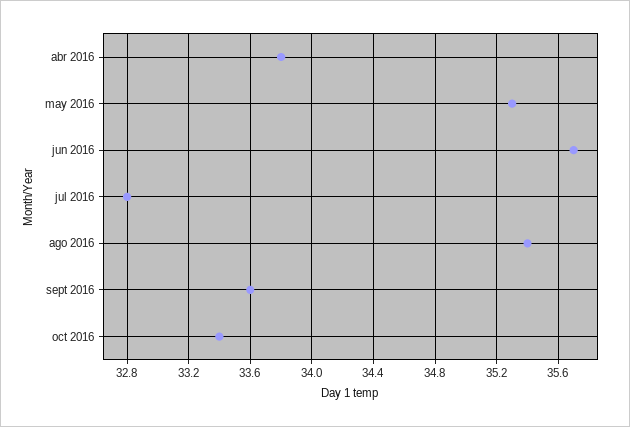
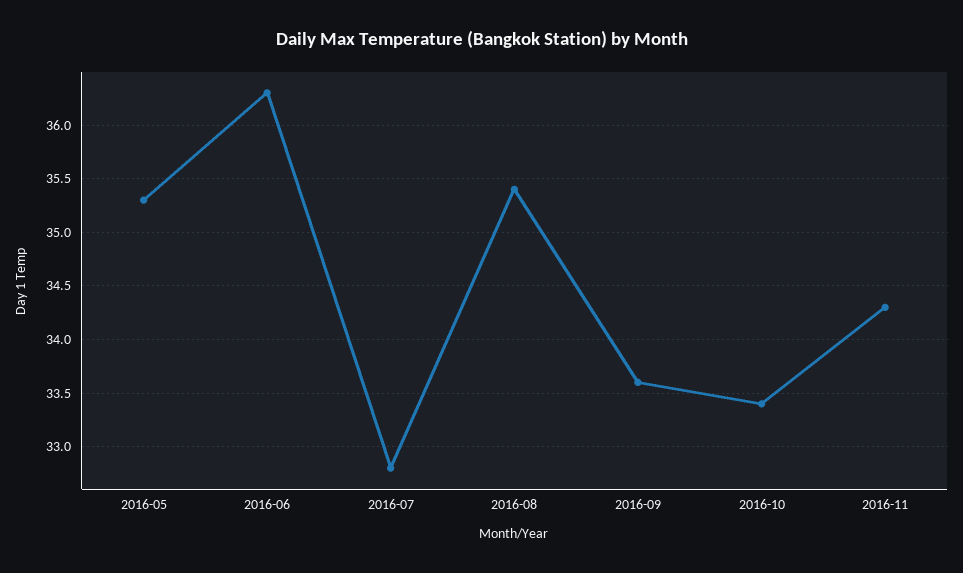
abr 2016: 33.8 -> none
jun 2016: 35.7 -> 36.3
2016-11: none -> 34.3

